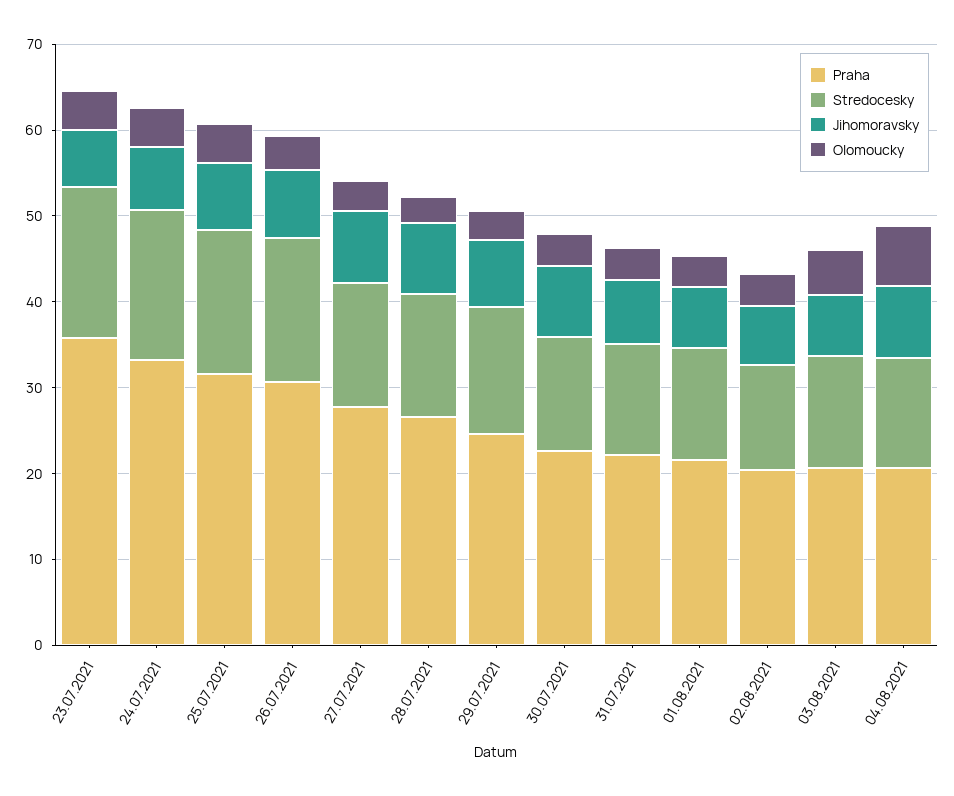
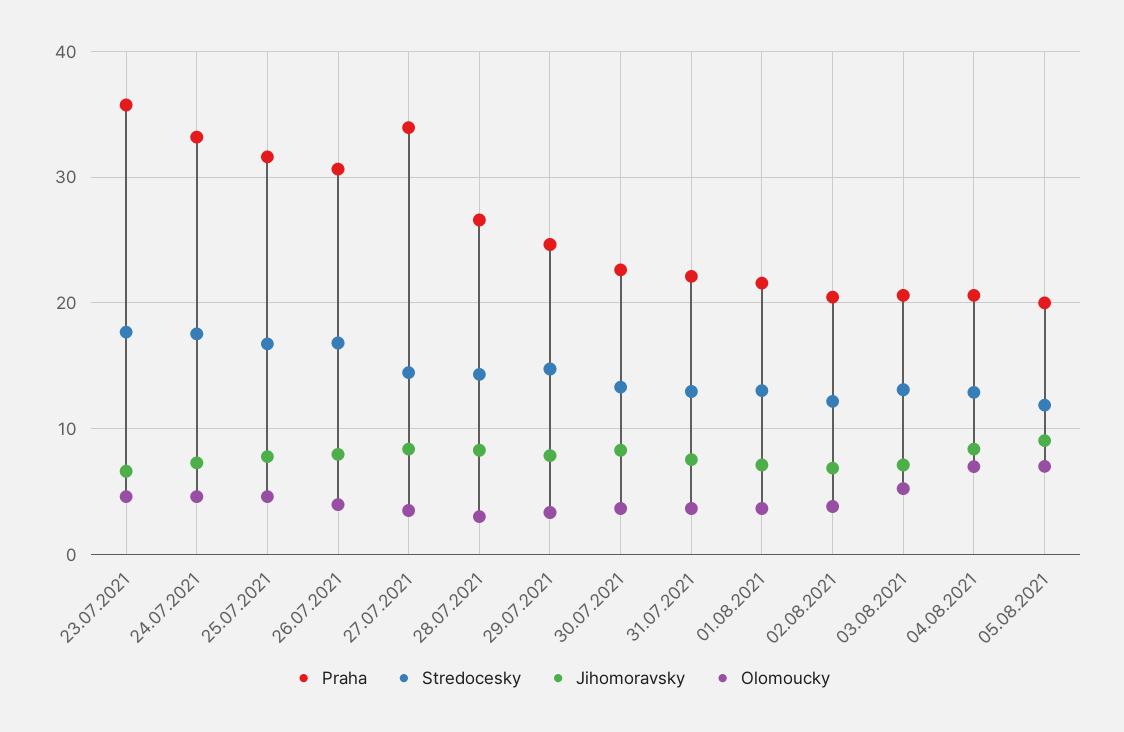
Praha, 27.07.2021: 28 -> 34
Praha, 05.08.2021: none -> 20
Stredocesky, 05.08.2021: none -> 12
Jihomoravsky, 05.08.2021: none -> 9
Olomoucky, 05.08.2021: none -> 7

